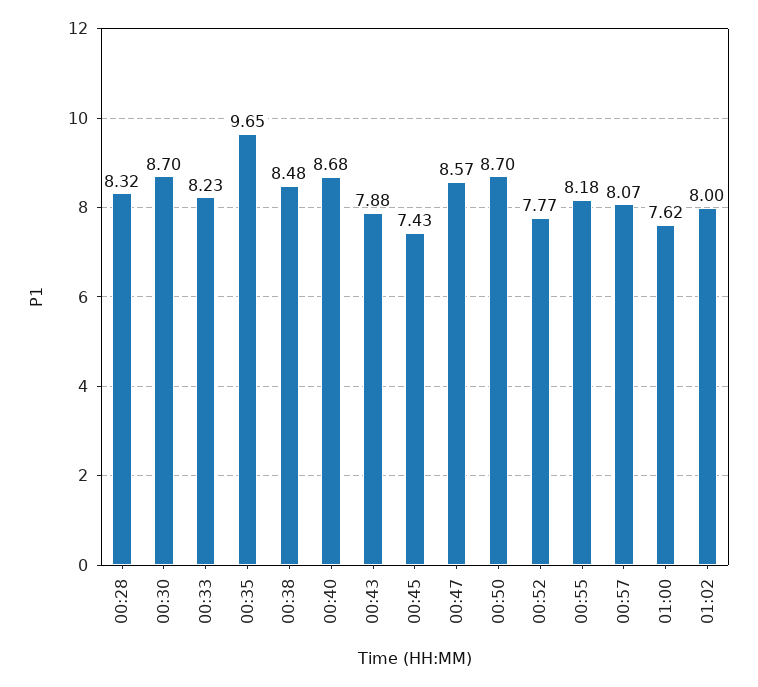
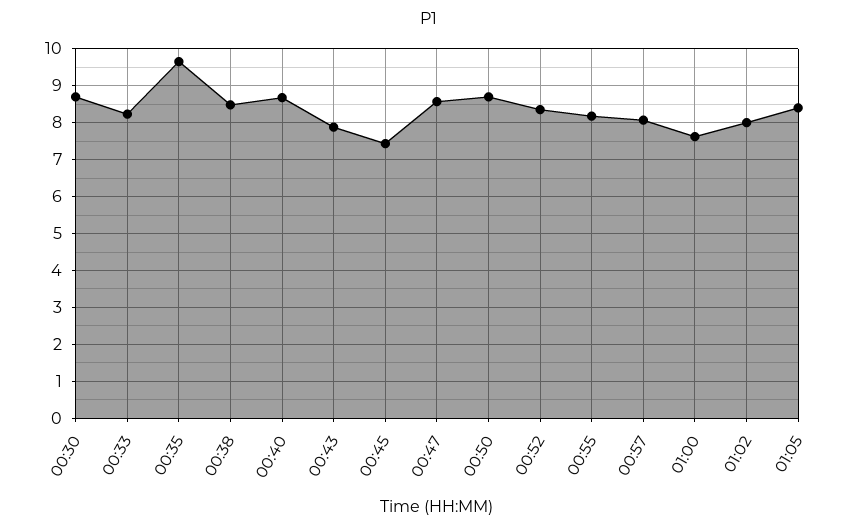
00:28: 8.32 -> none
00:52: 7.77 -> 8.4
01:05: none -> 8.4

